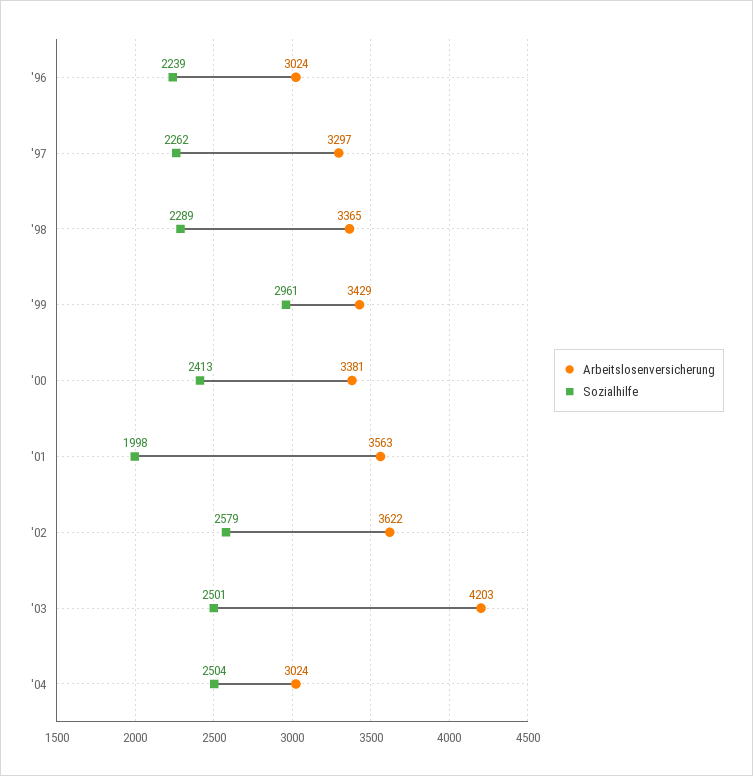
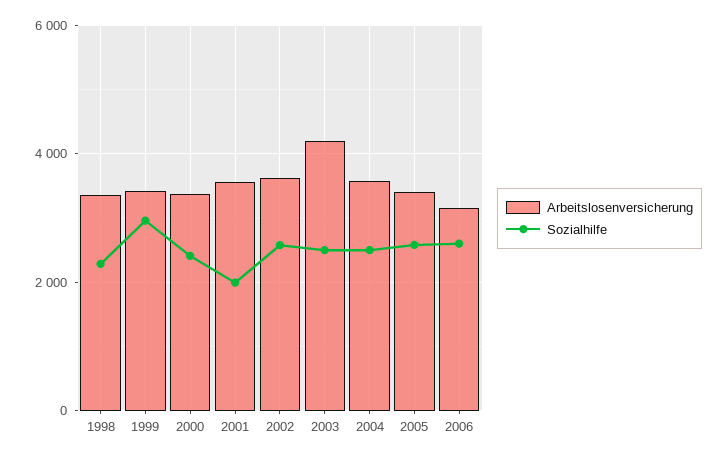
Arbeitslosenversicherung, '96: 3024 -> none
Sozialhilfe, '96: 2239 -> none
Arbeitslosenversicherung, '97: 3297 -> none
Sozialhilfe, '97: 2262 -> none
Arbeitslosenversicherung, '04: 3024 -> 3600
Arbeitslosenversicherung, 2005: none -> 3400
Sozialhilfe, 2005: none -> 2600
Arbeitslosenversicherung, 2006: none -> 3200
Sozialhilfe, 2006: none -> 2600

